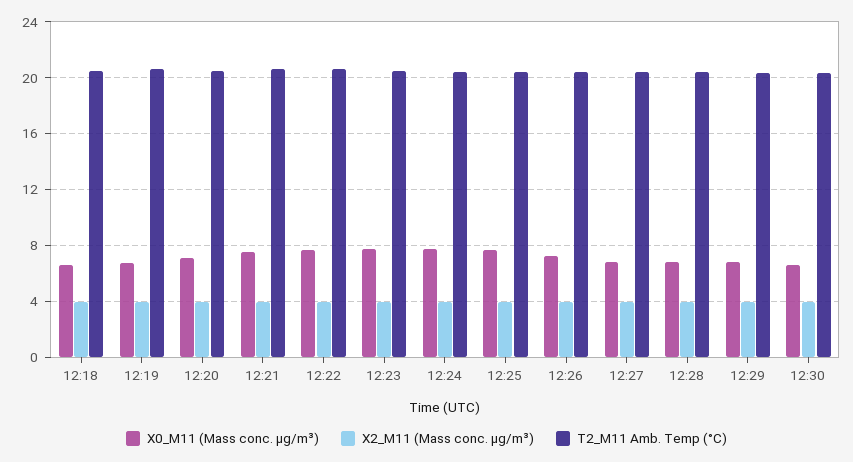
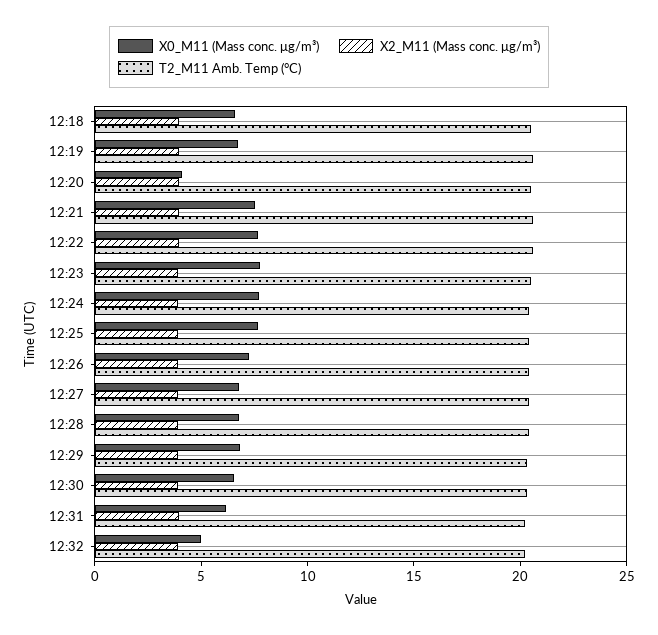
X0_M11 (Mass conc. μg/m³), 12:20: 7 -> 4
X0_M11 (Mass conc. μg/m³), 12:31: none -> 6
X2_M11 (Mass conc. μg/m³), 12:31: none -> 4
T2_M11 Amb. Temp (°C), 12:31: none -> 20
X0_M11 (Mass conc. μg/m³), 12:32: none -> 5
X2_M11 (Mass conc. μg/m³), 12:32: none -> 4
T2_M11 Amb. Temp (°C), 12:32: none -> 20

